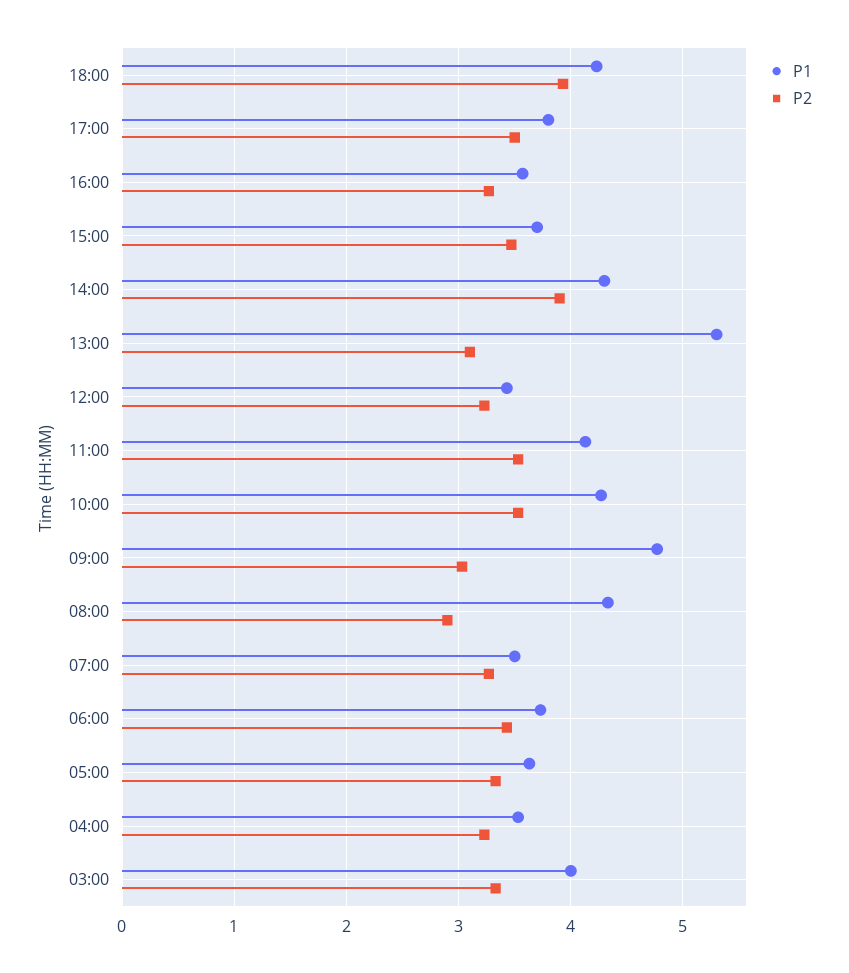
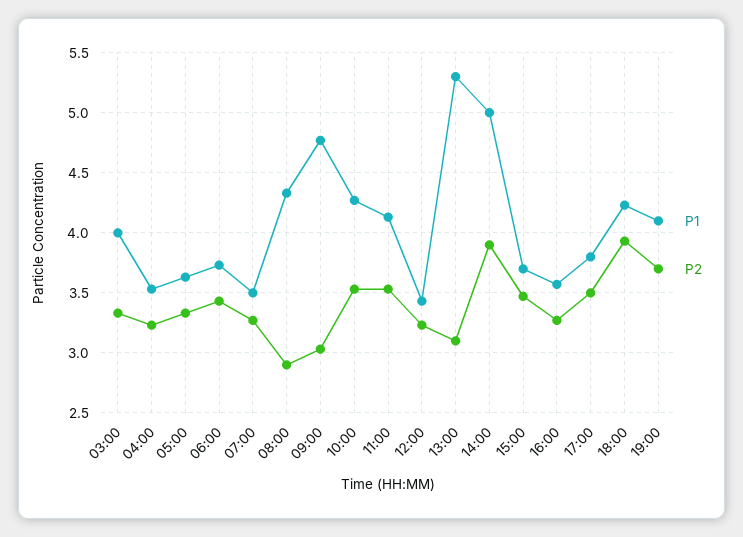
P1, 14:00: 4.3 -> 5
P1, 19:00: none -> 4.1
P2, 19:00: none -> 3.7

